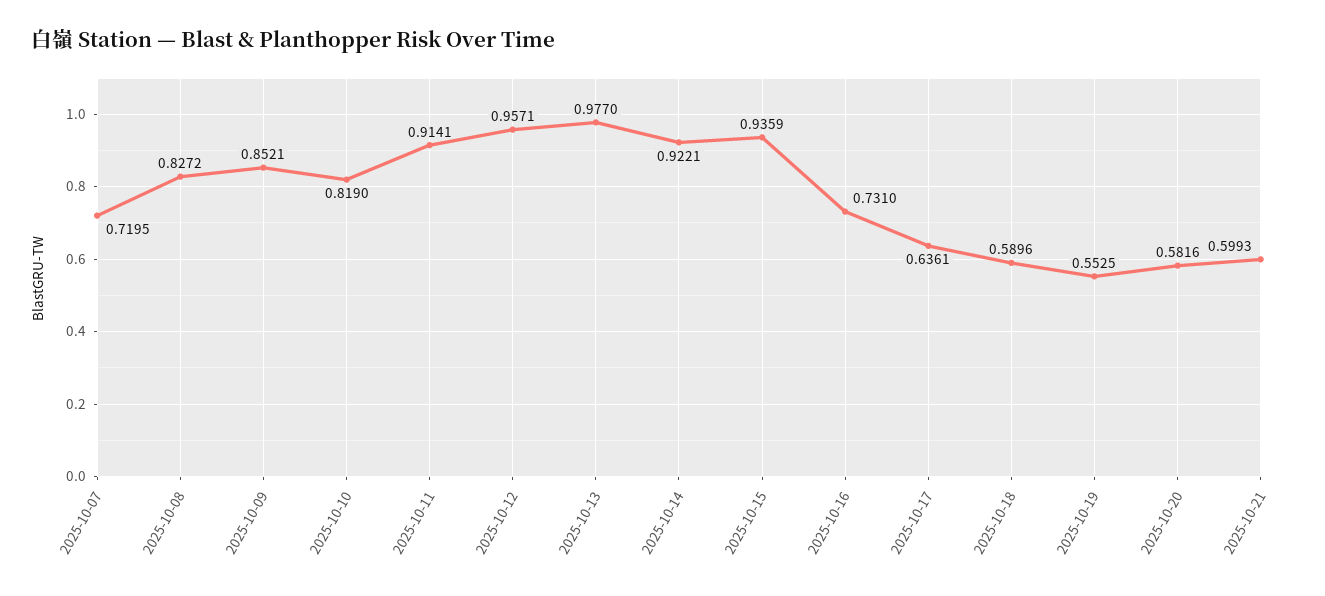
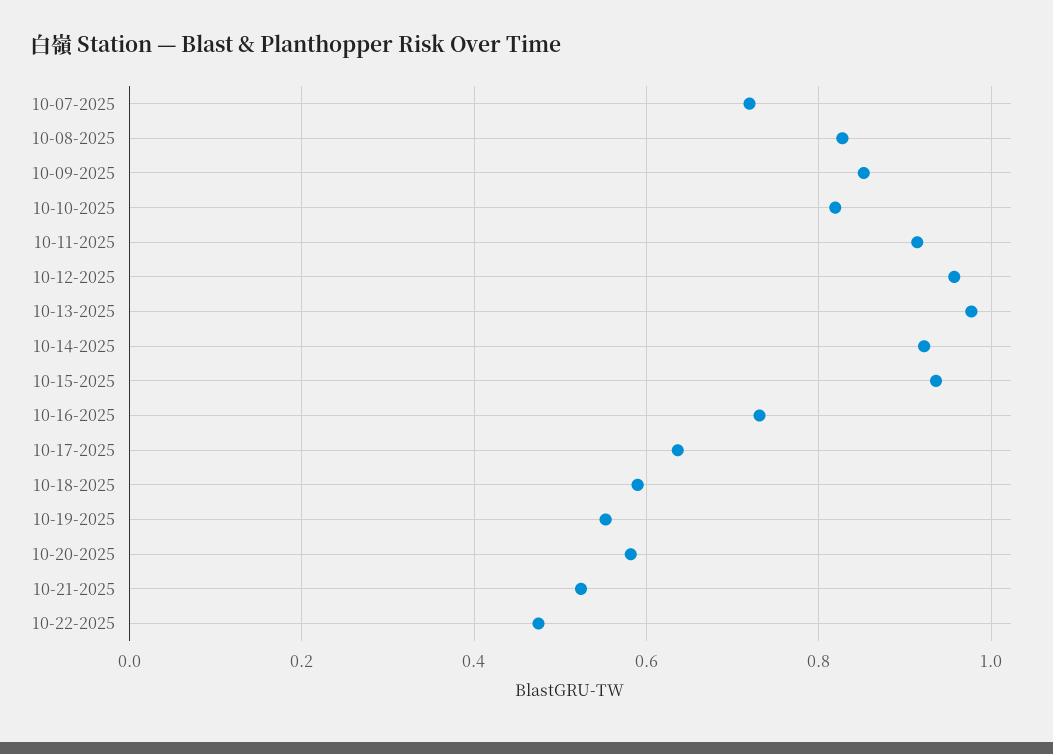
2025-10-21: 0.5993 -> 0.52
10-22-2025: none -> 0.48

